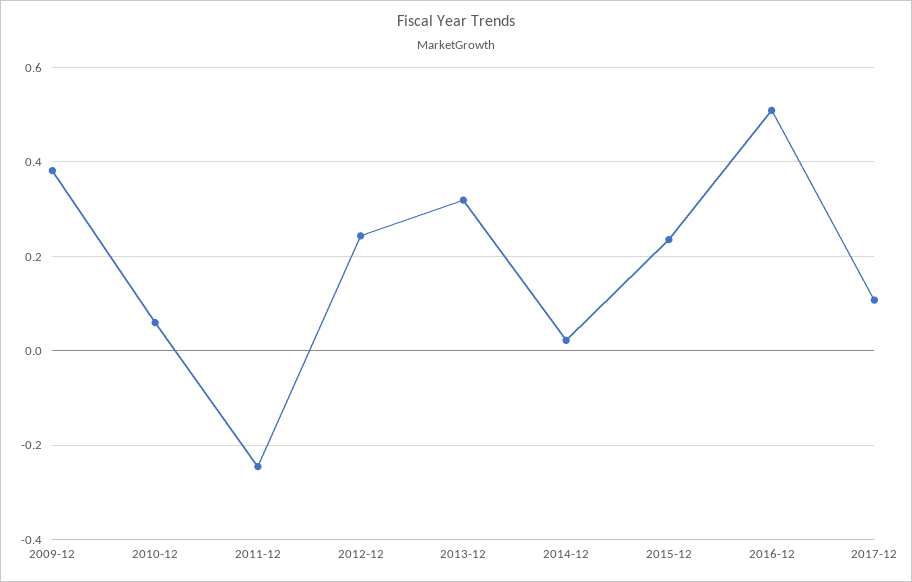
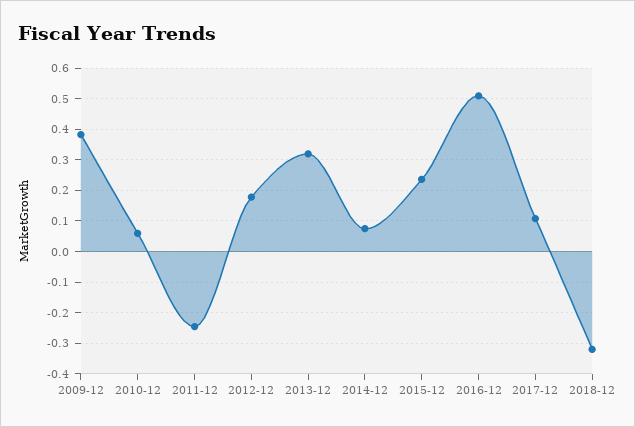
2012-12: 0.24 -> 0.18
2014-12: 0.02 -> 0.08
2018-12: none -> -0.32

